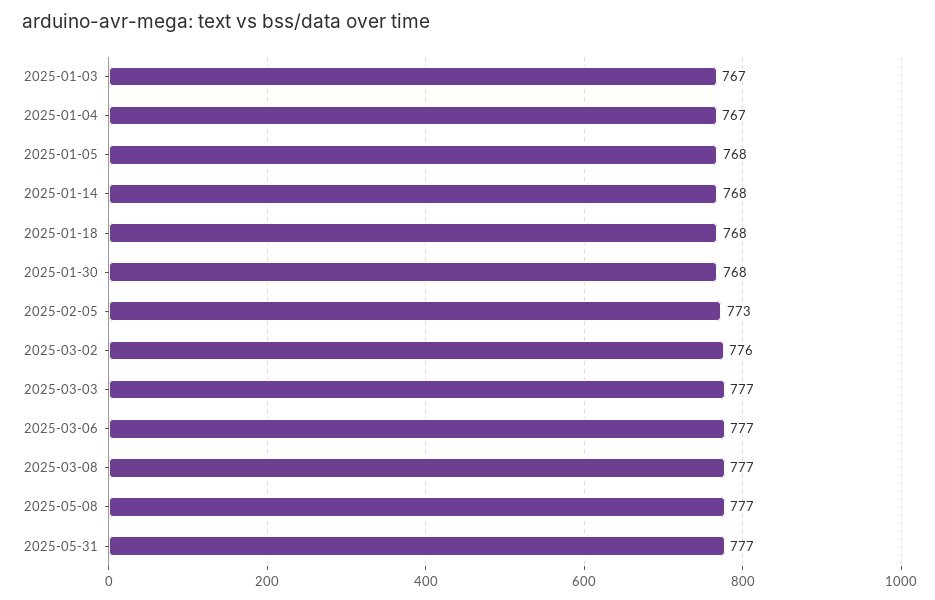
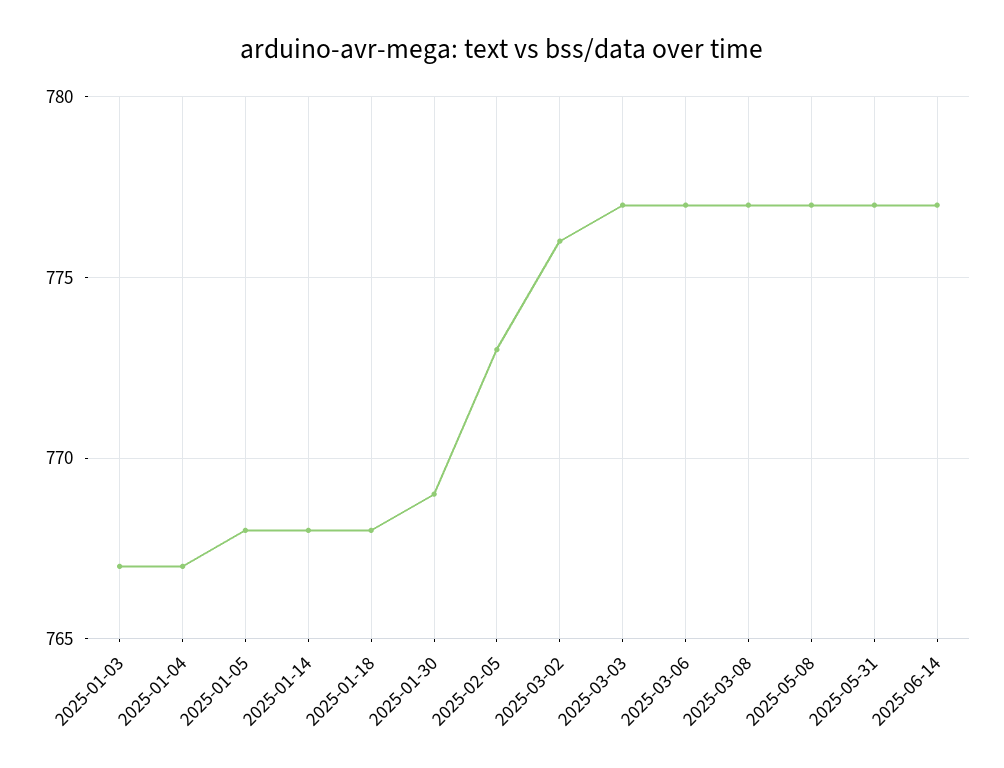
2025-01-30: 768 -> 769
2025-06-14: none -> 777

